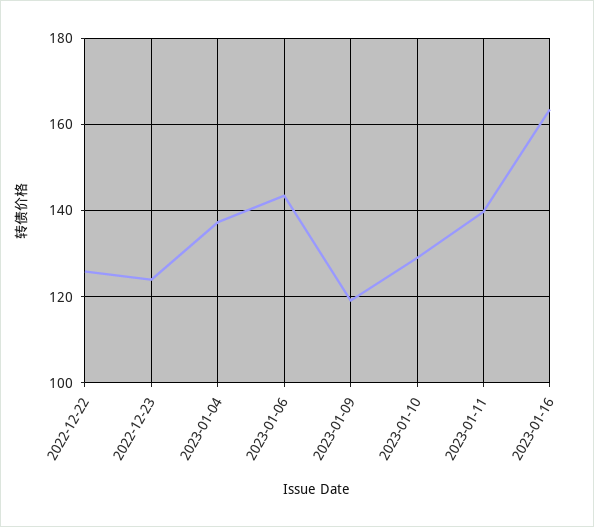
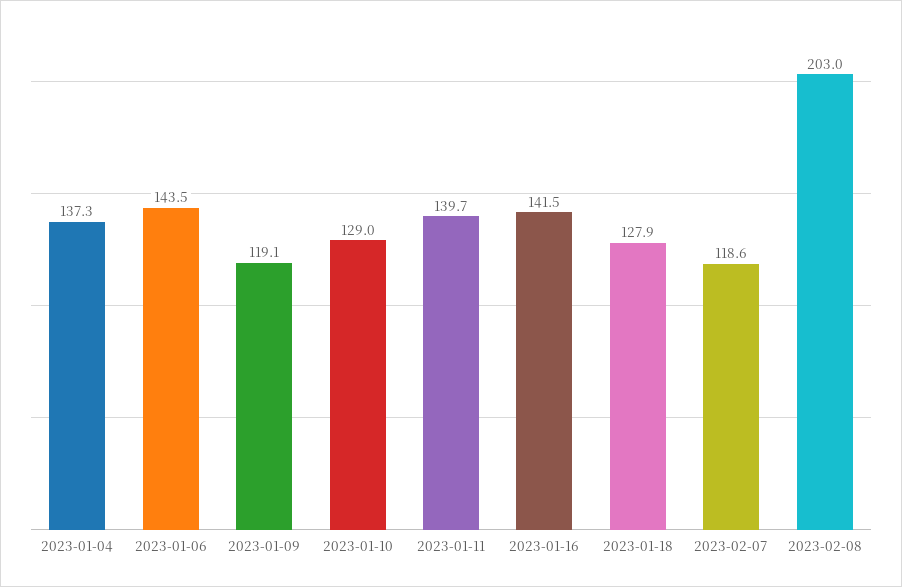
2022-12-22: 126 -> none
2022-12-23: 124 -> none
2023-01-16: 164 -> 141.5
2023-01-18: none -> 127.9
2023-02-07: none -> 118.6
2023-02-08: none -> 203

